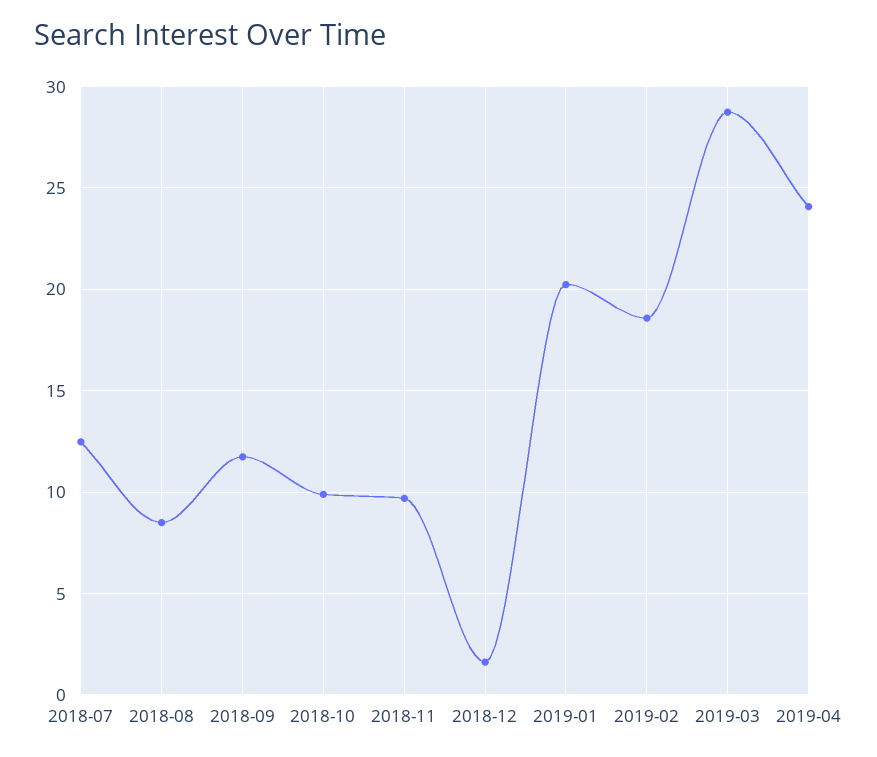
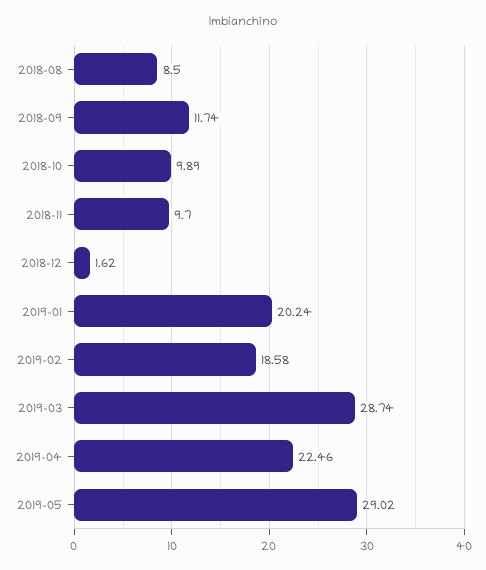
2018-07: 12.5 -> none
2019-04: 24 -> 22.46
2019-05: none -> 29.02

